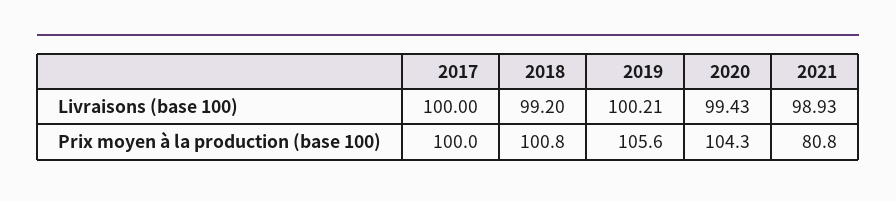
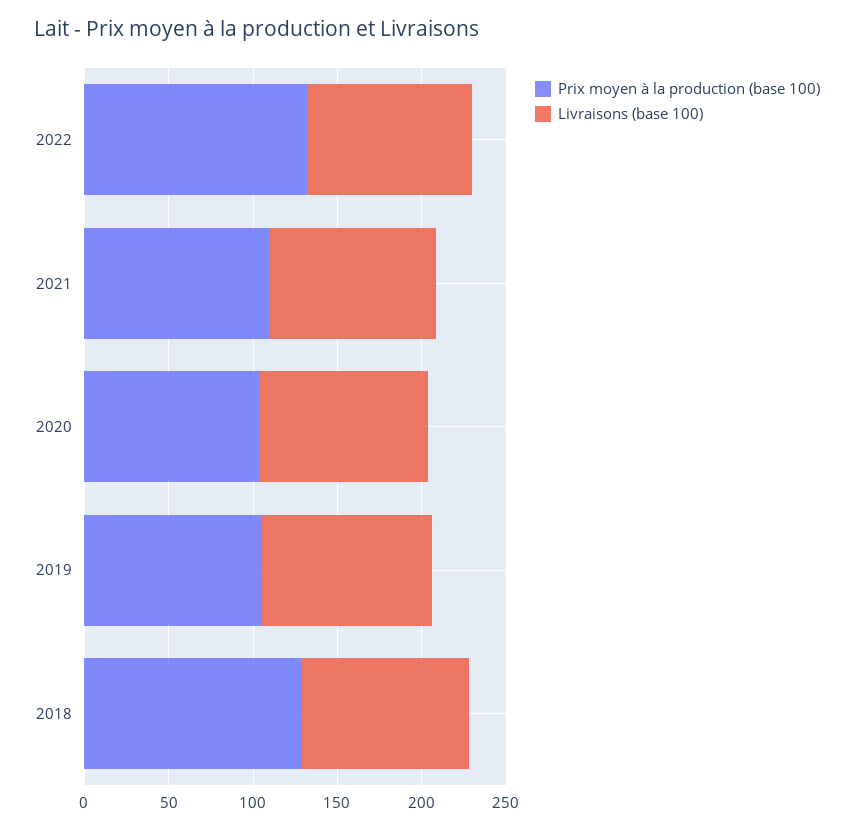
Livraisons (base 100), 2017: 100 -> none
Prix moyen à la production (base 100), 2017: 100 -> none
Prix moyen à la production (base 100), 2018: 100.8 -> 130
Prix moyen à la production (base 100), 2021: 80.8 -> 110
Prix moyen à la production (base 100), 2022: none -> 130
Livraisons (base 100), 2022: none -> 100

